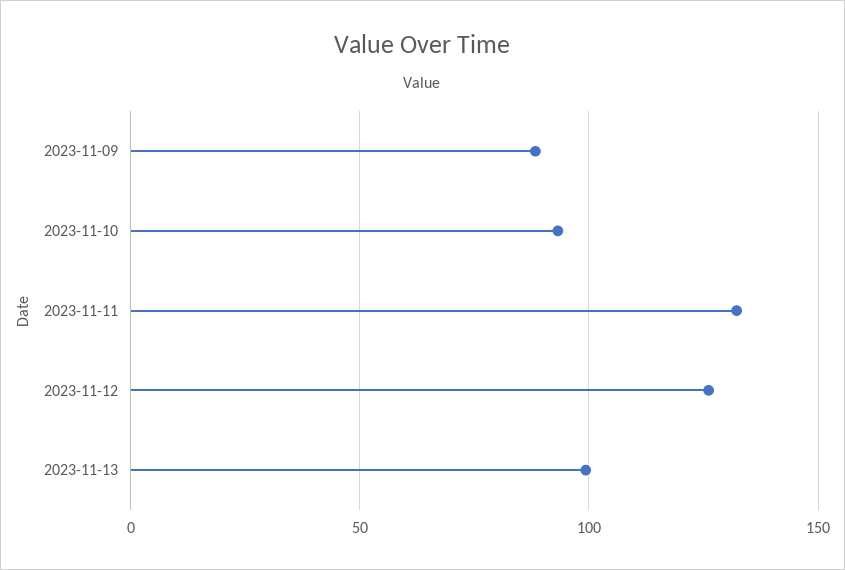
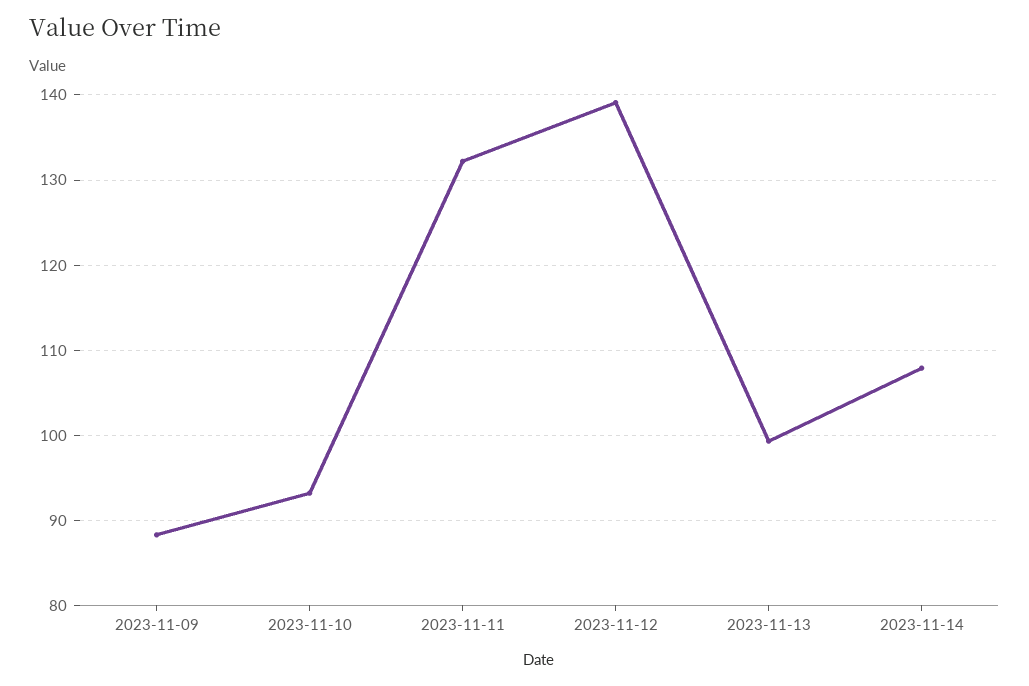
2023-11-12: 125 -> 139
2023-11-14: none -> 108

